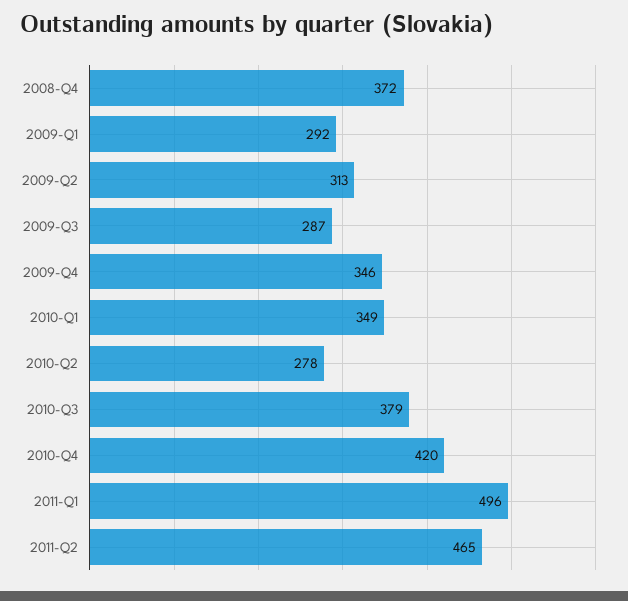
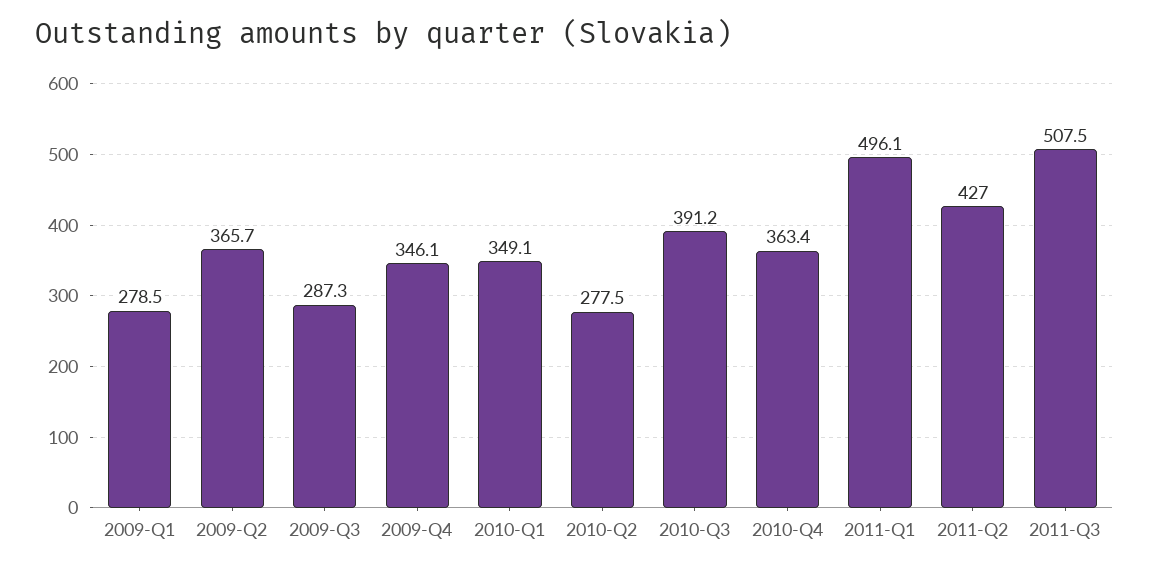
2008-Q4: 372 -> none
2009-Q1: 292 -> 278.5
2009-Q2: 313 -> 365.7
2010-Q3: 379 -> 391.2
2010-Q4: 420 -> 363.4
2011-Q2: 465 -> 427
2011-Q3: none -> 507.5

